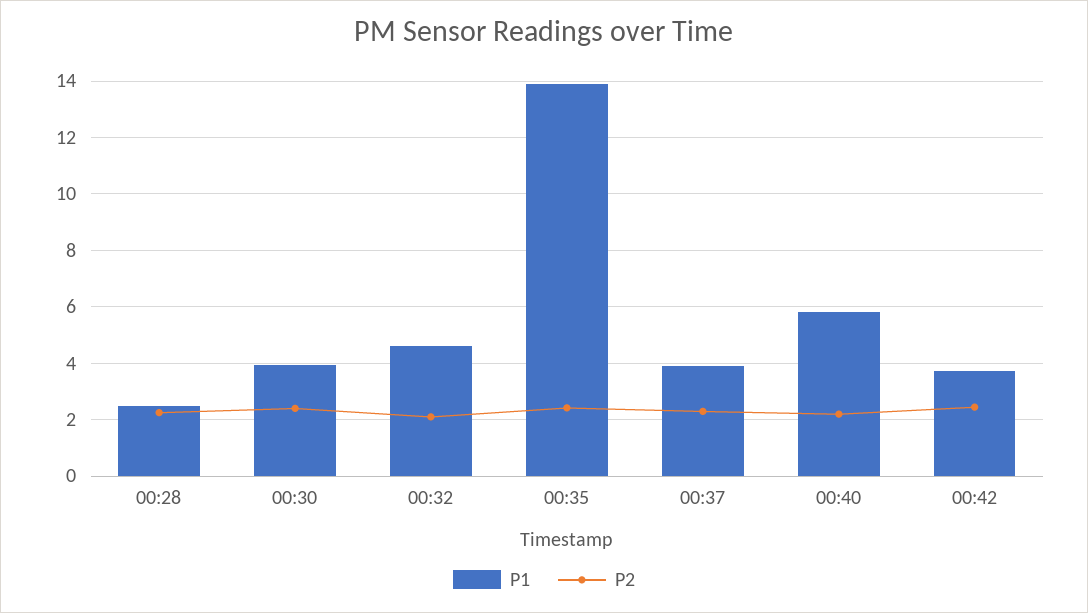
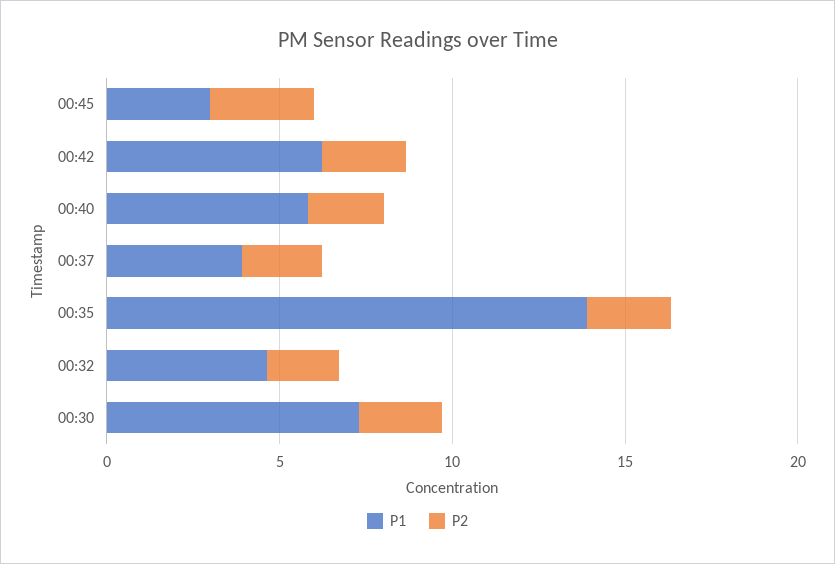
P1, 00:28: 2.5 -> none
P2, 00:28: 2.25 -> none
P1, 00:30: 4 -> 7
P1, 00:42: 3.75 -> 6
P1, 00:45: none -> 3
P2, 00:45: none -> 3

